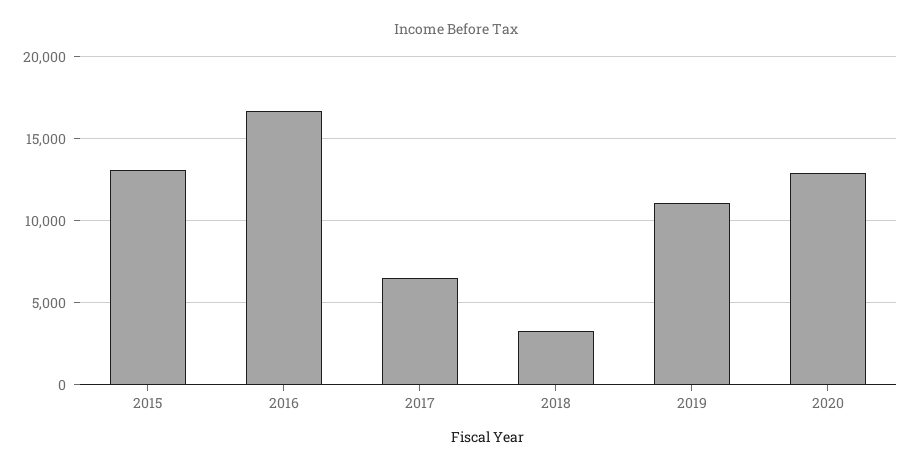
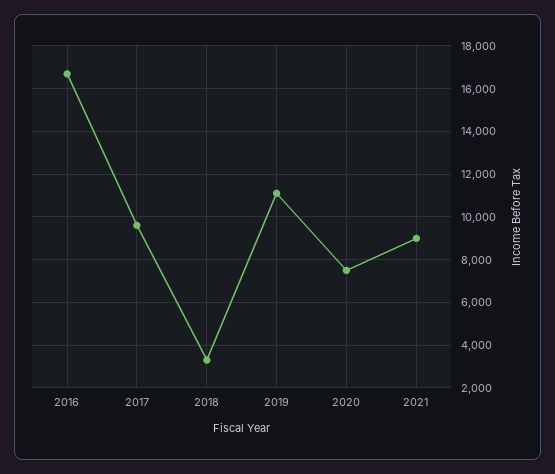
2015: 13000 -> none
2017: 6500 -> 9500
2020: 13000 -> 7500
2021: none -> 9000

